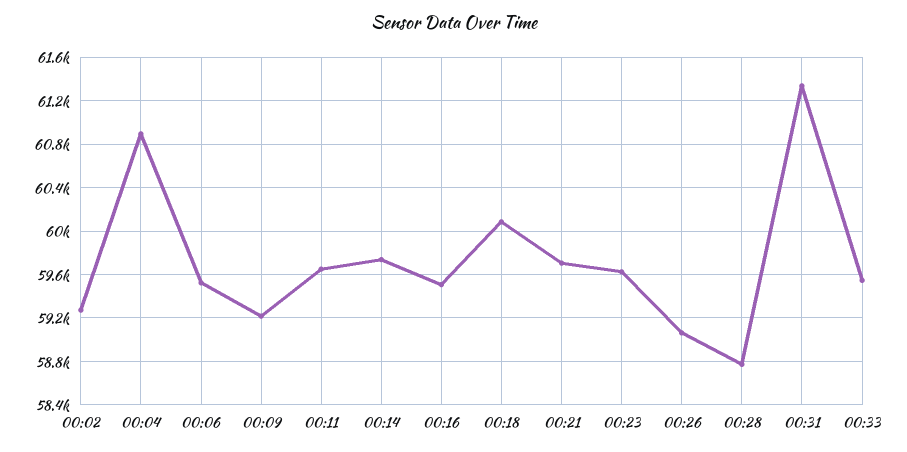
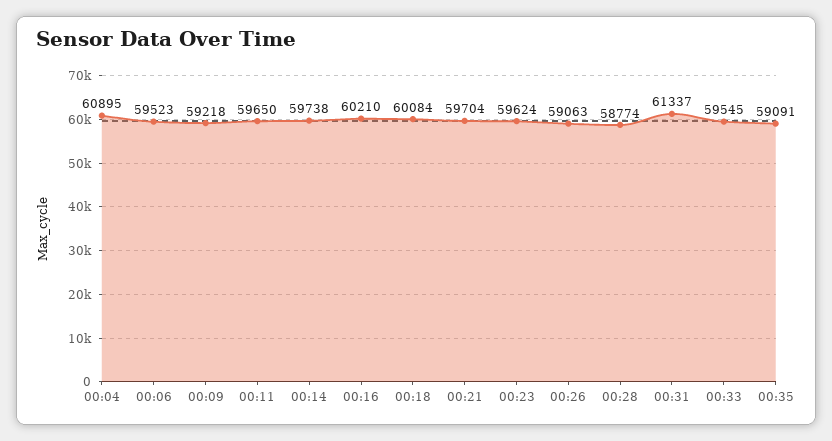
00:02: 59300 -> none
00:16: 59500 -> 60210
00:35: none -> 59091

